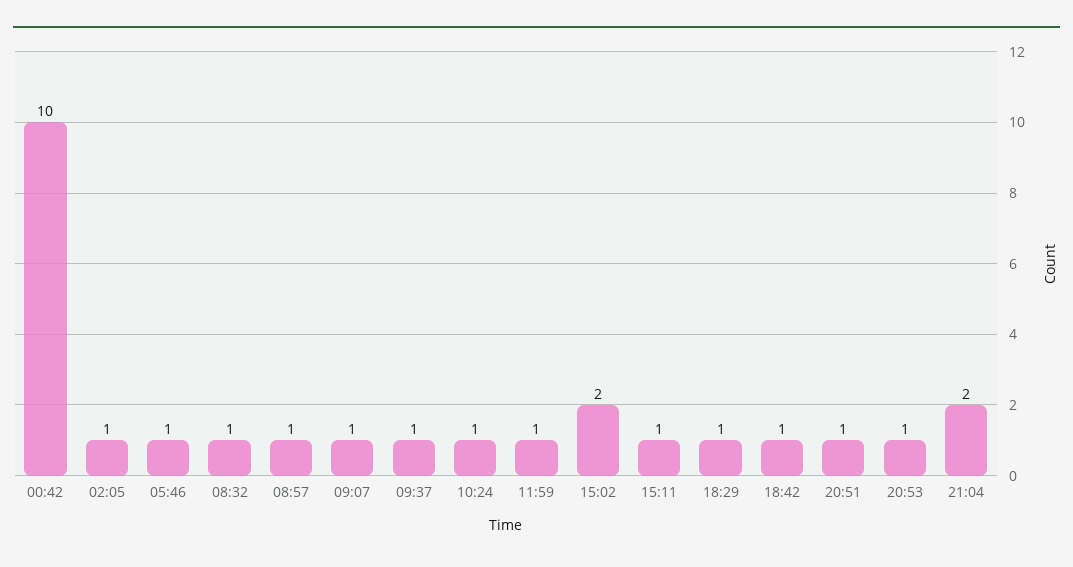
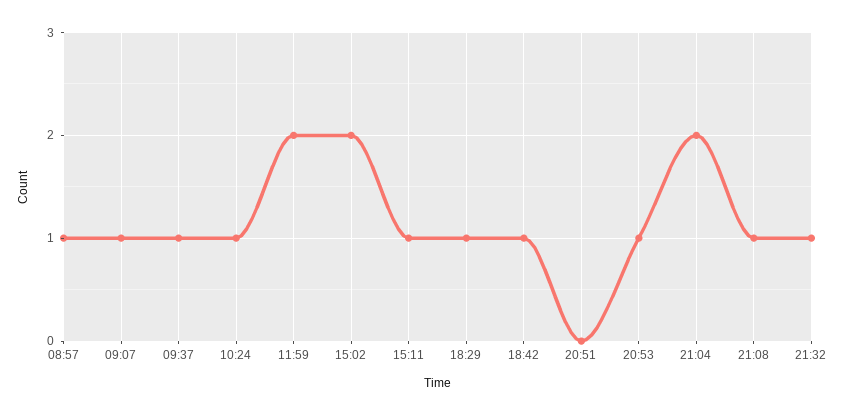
00:42: 10 -> none
02:05: 1 -> none
05:46: 1 -> none
08:32: 1 -> none
11:59: 1 -> 2
20:51: 1 -> 0
21:08: none -> 1
21:32: none -> 1

